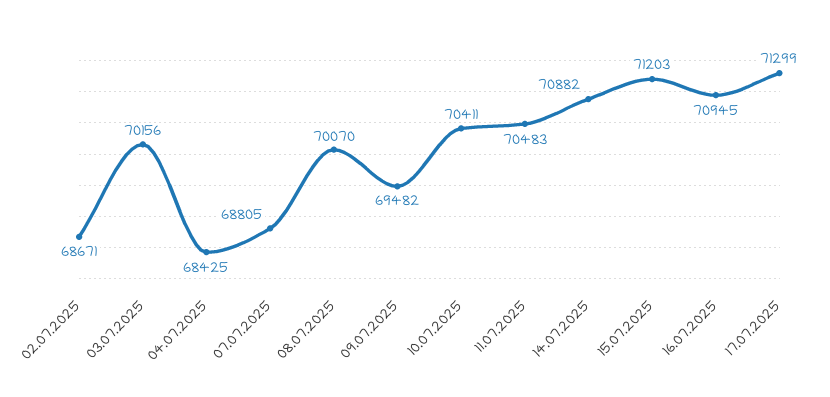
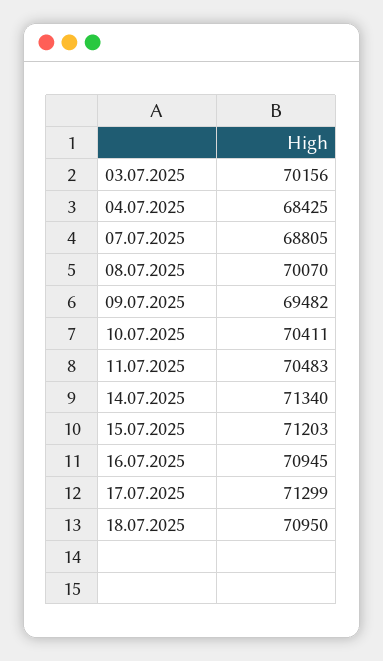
02.07.2025: 68671 -> none
14.07.2025: 70882 -> 71340
18.07.2025: none -> 70950

